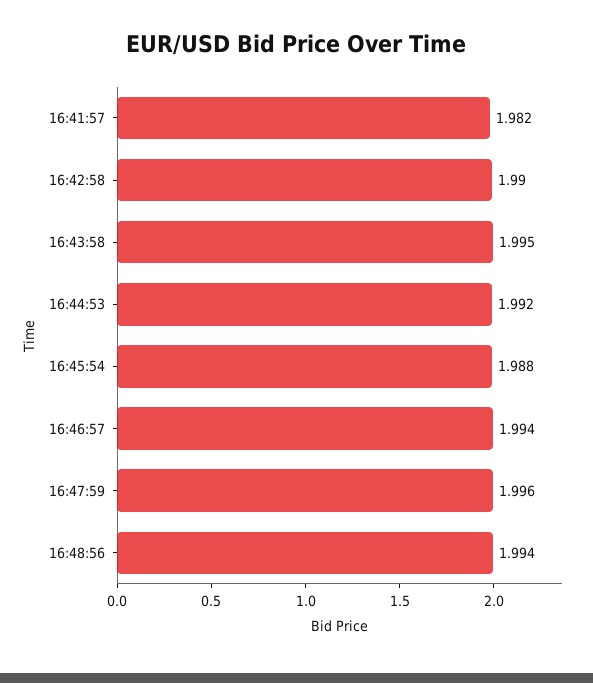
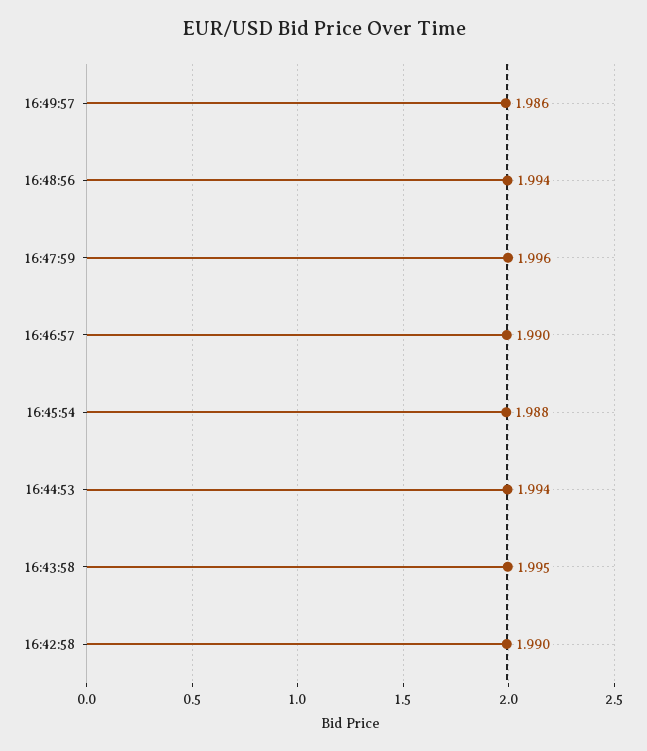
16:41:57: 1.982 -> none
16:44:53: 1.992 -> 1.994
16:46:57: 1.994 -> 1.99
16:49:57: none -> 1.986

